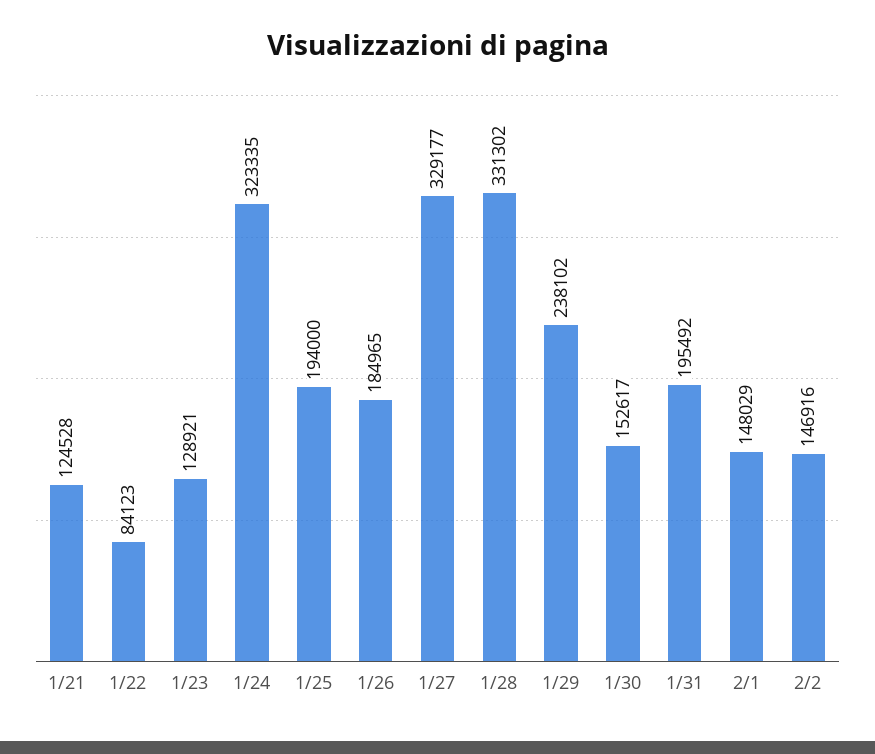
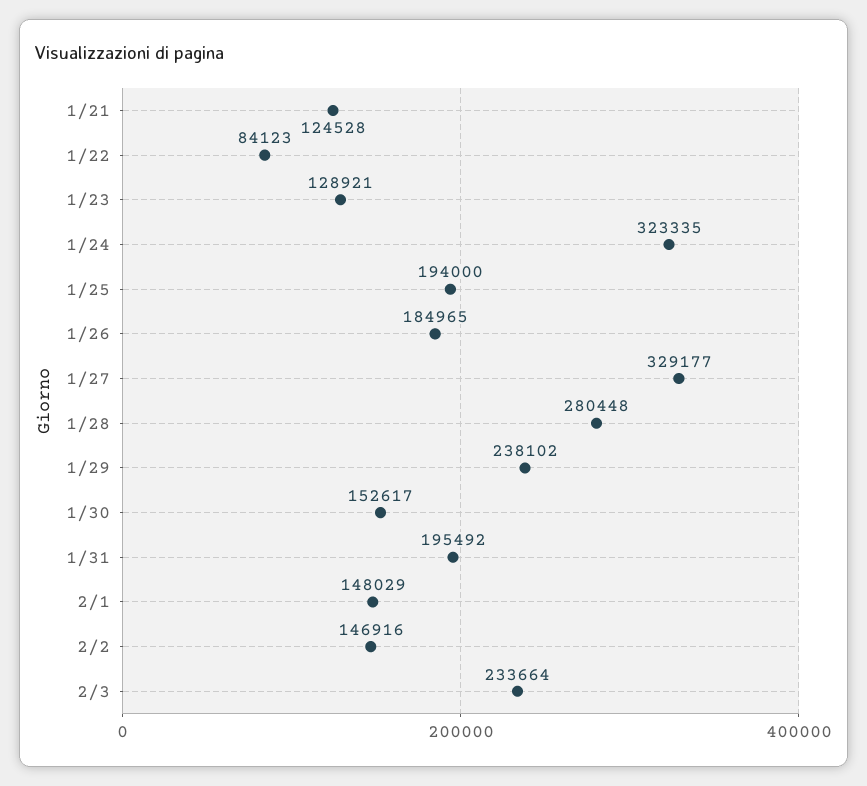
1/28: 331302 -> 280448
2/3: none -> 233664

